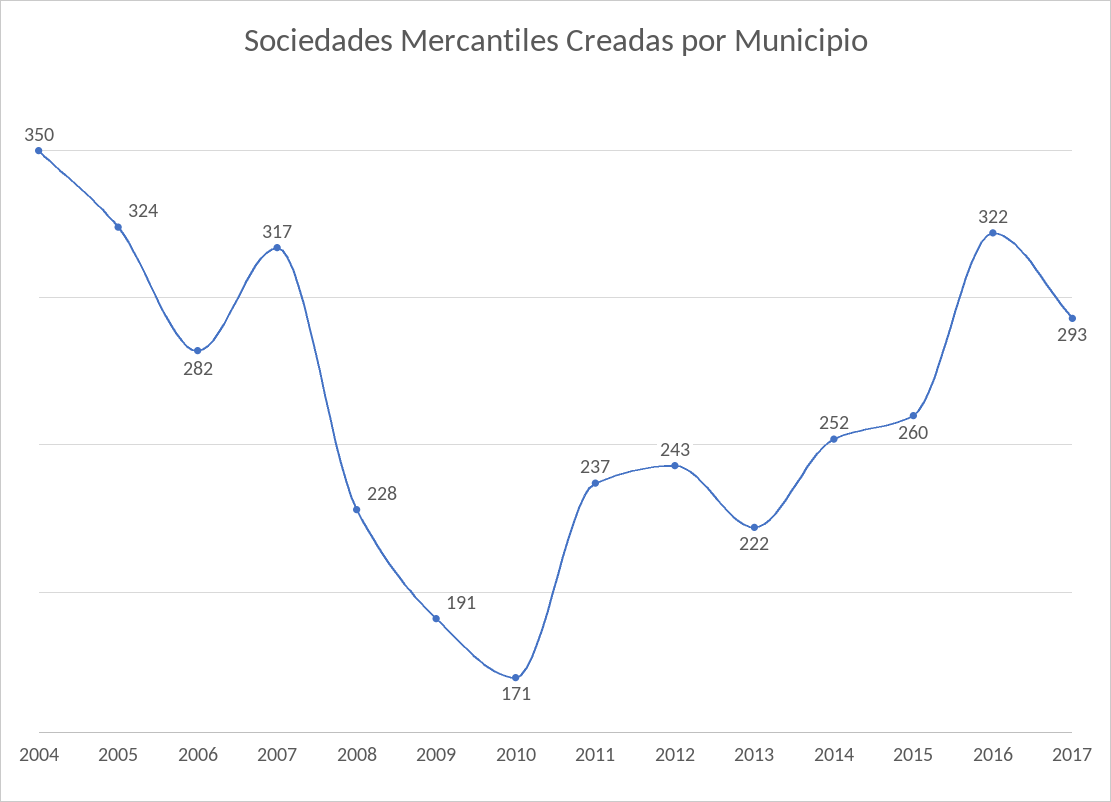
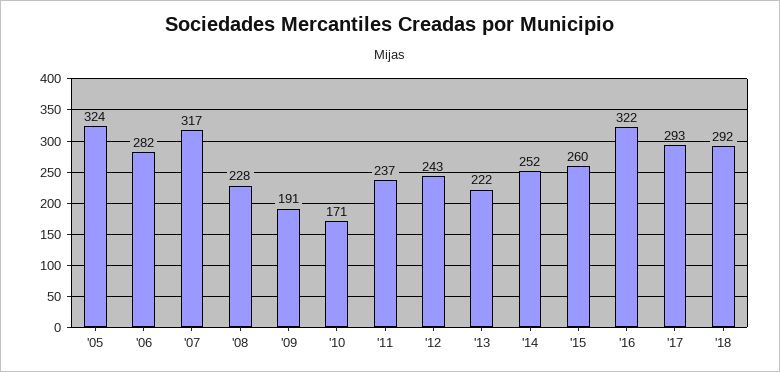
2004: 350 -> none
'18: none -> 292

